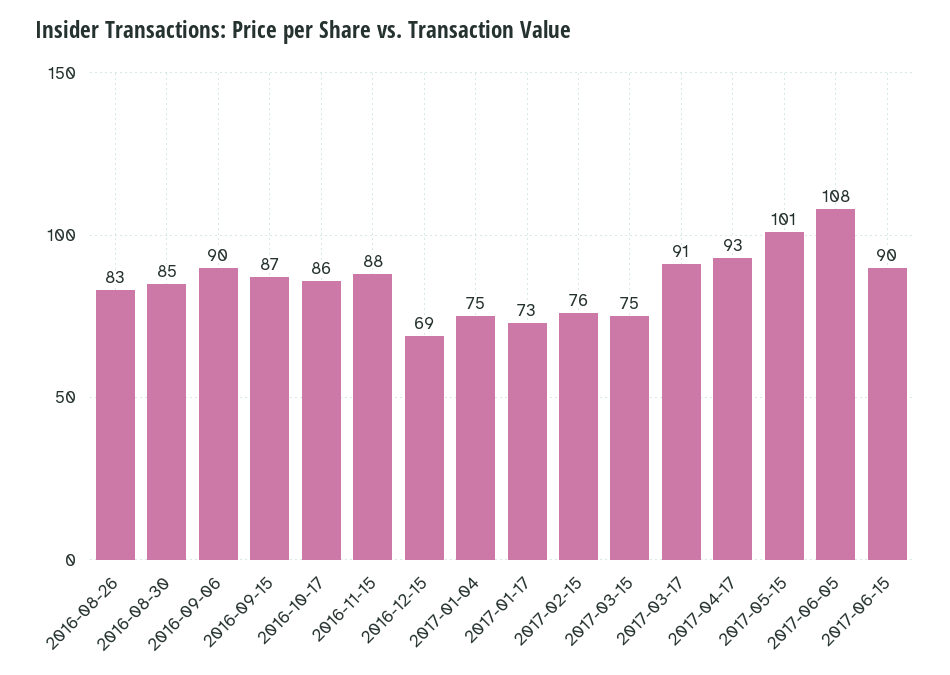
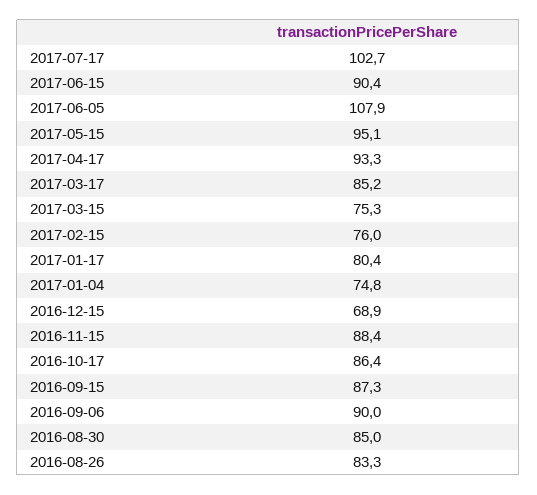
2017-01-17: 73 -> 80.4
2017-03-17: 91 -> 85.2
2017-05-15: 101 -> 95.1
2017-07-17: none -> 102.7

